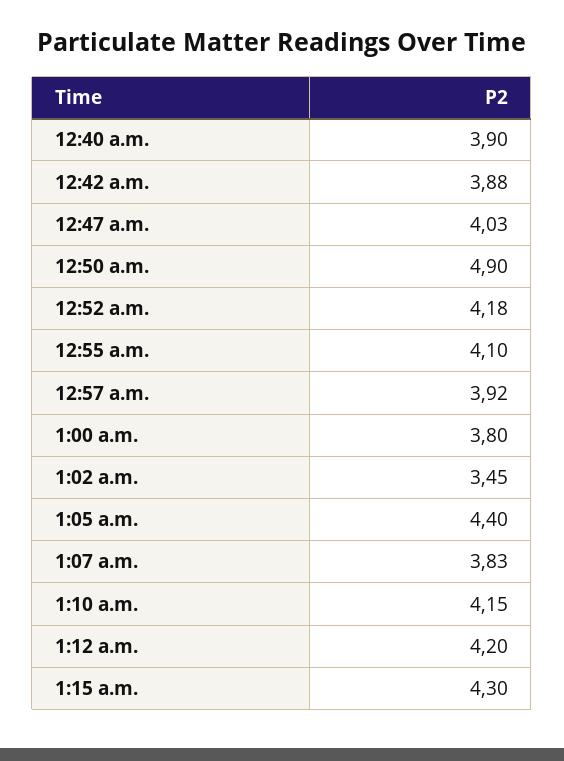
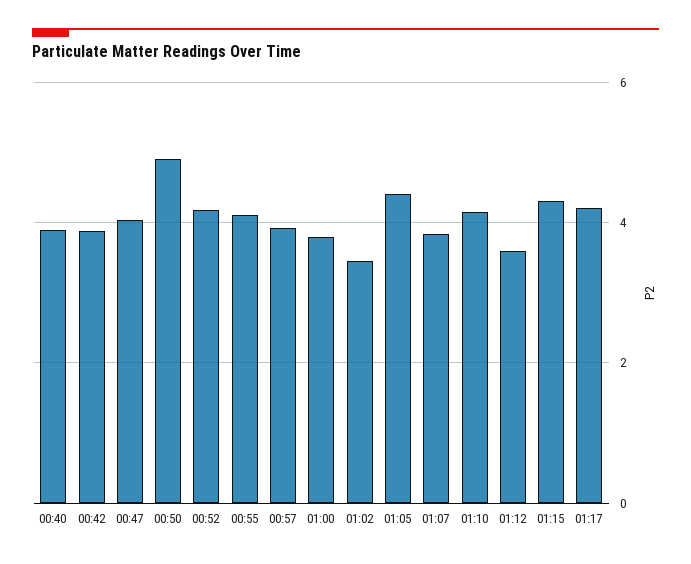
1:12 a.m.: 4.2 -> 3.6
01:17: none -> 4.2

